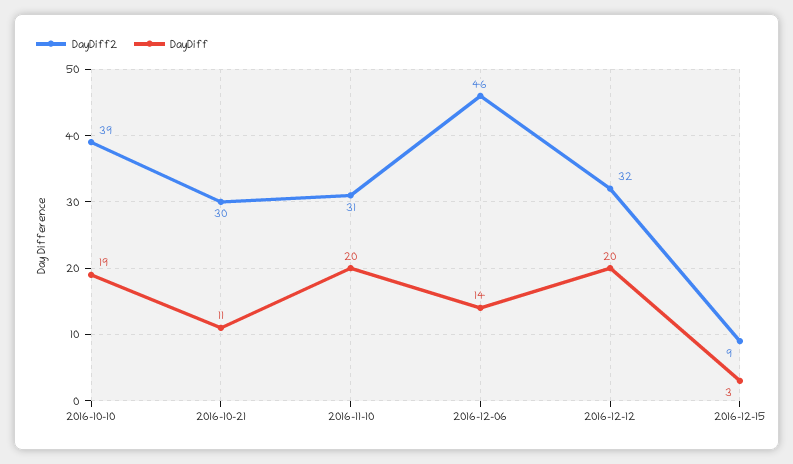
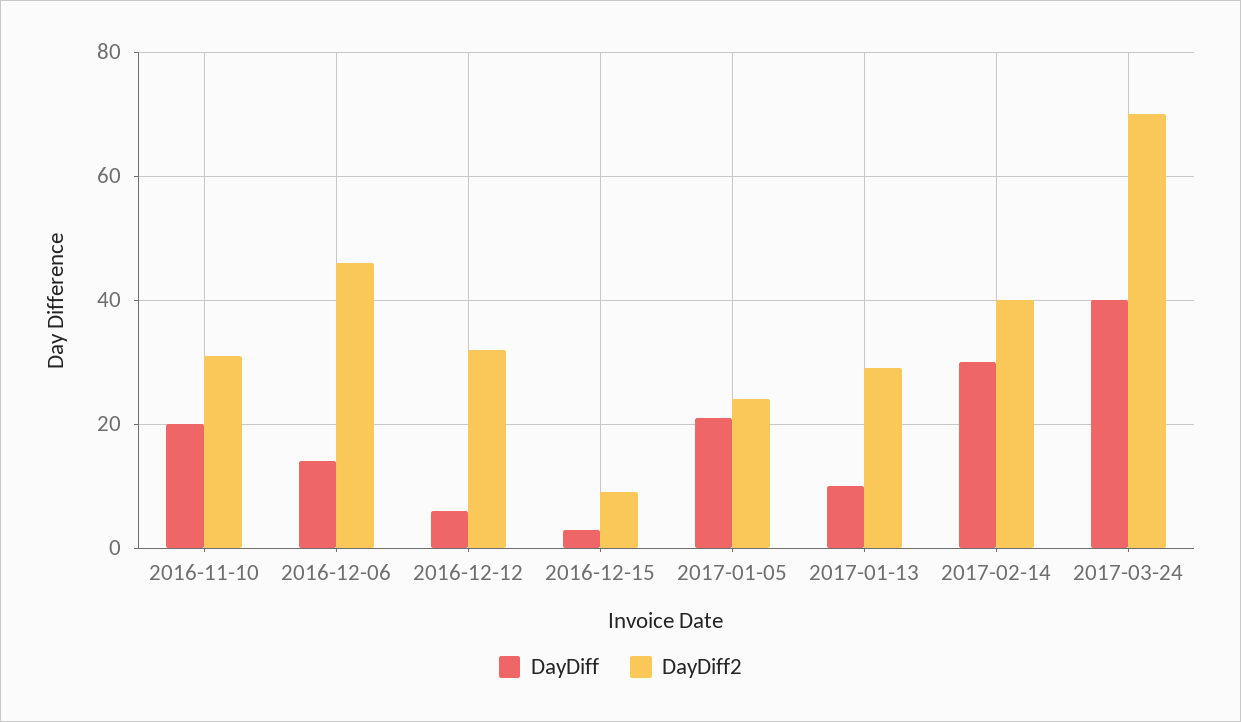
DayDiff2, 2016-10-10: 39 -> none
DayDiff, 2016-10-10: 19 -> none
DayDiff2, 2016-10-21: 30 -> none
DayDiff, 2016-10-21: 11 -> none
DayDiff, 2016-12-12: 20 -> 5
DayDiff, 2017-01-05: none -> 20
DayDiff2, 2017-01-05: none -> 25
DayDiff, 2017-01-13: none -> 10
DayDiff2, 2017-01-13: none -> 30
DayDiff, 2017-02-14: none -> 30
DayDiff2, 2017-02-14: none -> 40
DayDiff, 2017-03-24: none -> 40
DayDiff2, 2017-03-24: none -> 70

